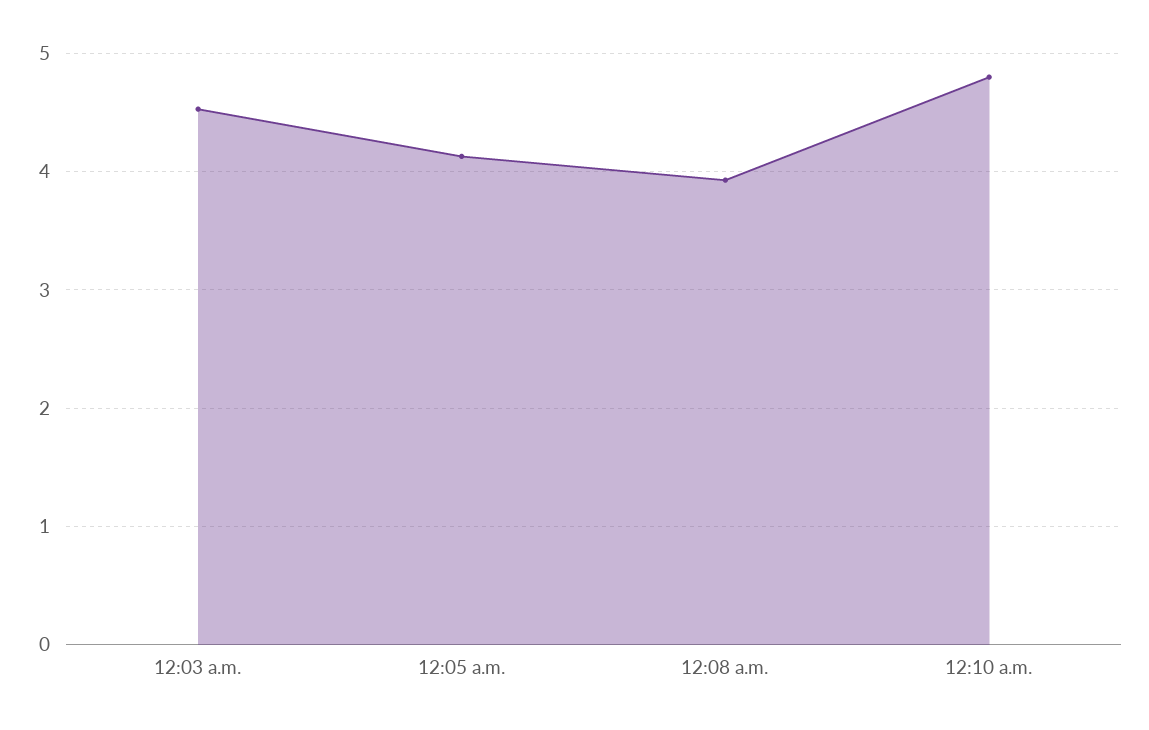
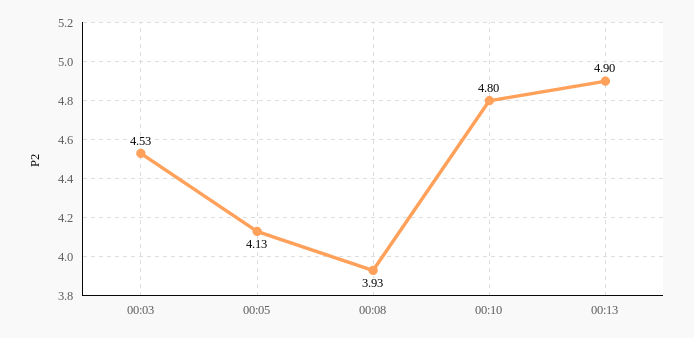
00:13: none -> 4.9

